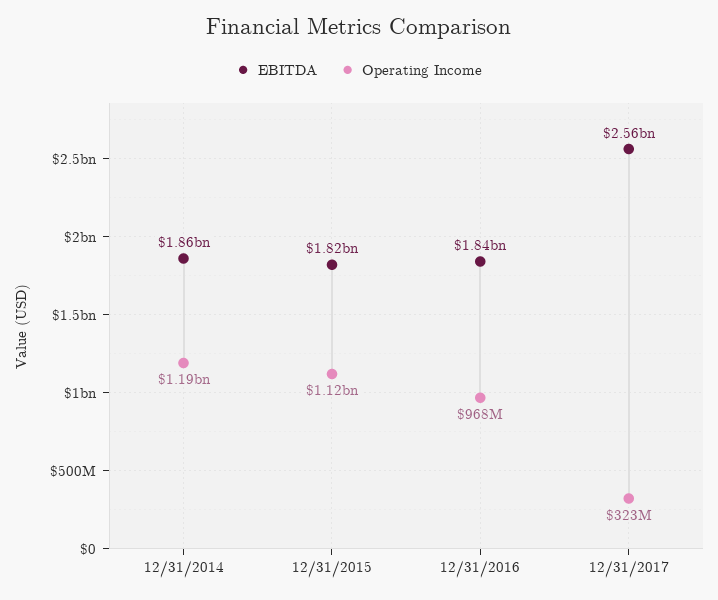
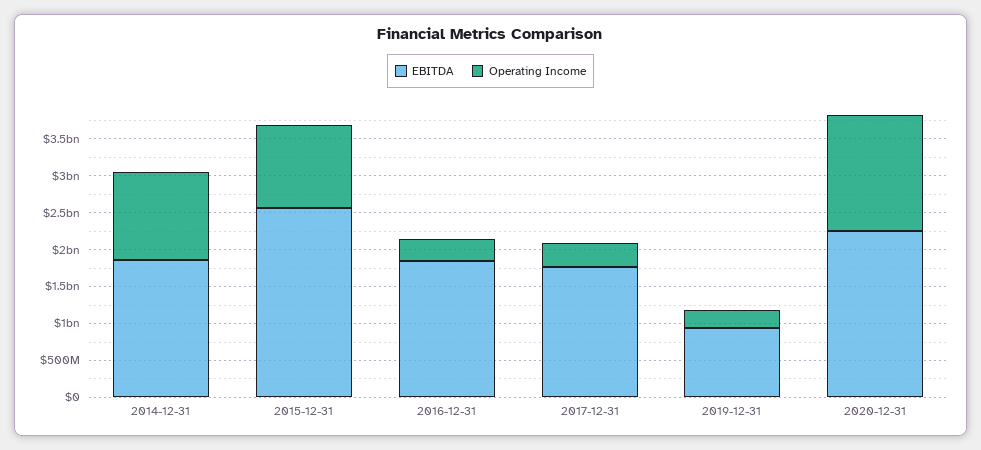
EBITDA, 12/31/2015: 1820000000 -> 2500000000
Operating Income, 12/31/2016: 968000000 -> 250000000
EBITDA, 12/31/2017: 2560000000 -> 1750000000
EBITDA, 2019-12-31: none -> 1000000000
Operating Income, 2019-12-31: none -> 250000000
EBITDA, 2020-12-31: none -> 2250000000
Operating Income, 2020-12-31: none -> 1500000000

